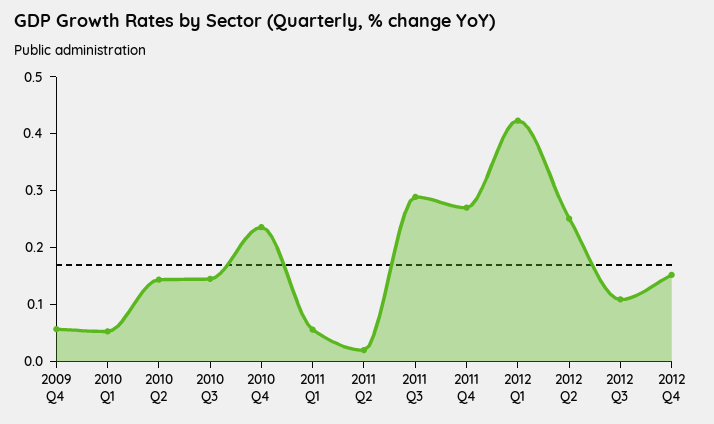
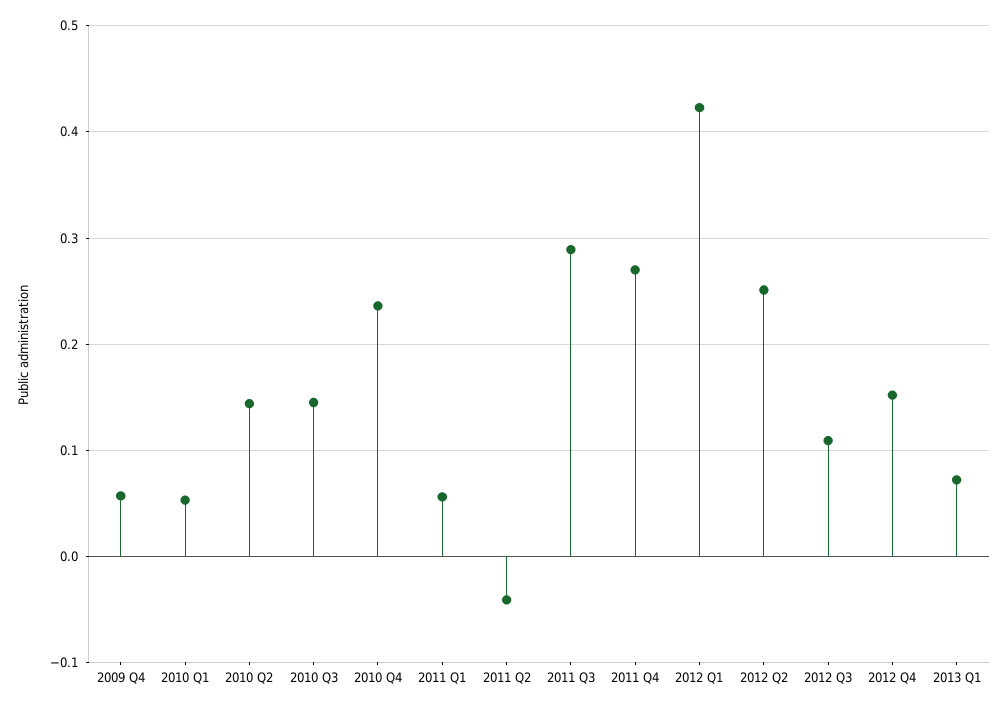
2011 Q2: 0.02 -> -0.04
2013 Q1: none -> 0.07

